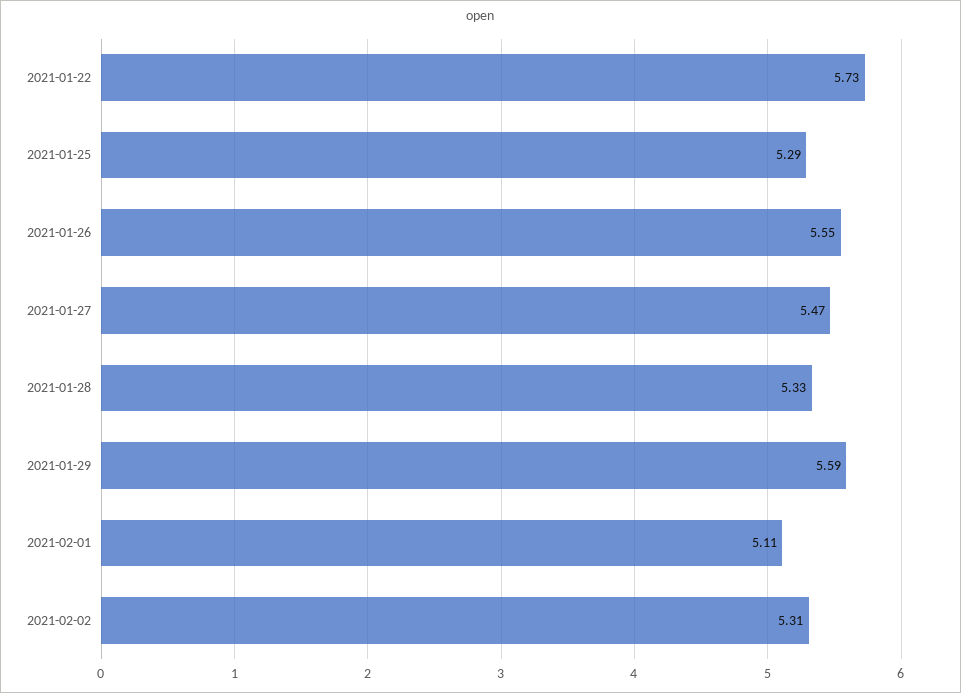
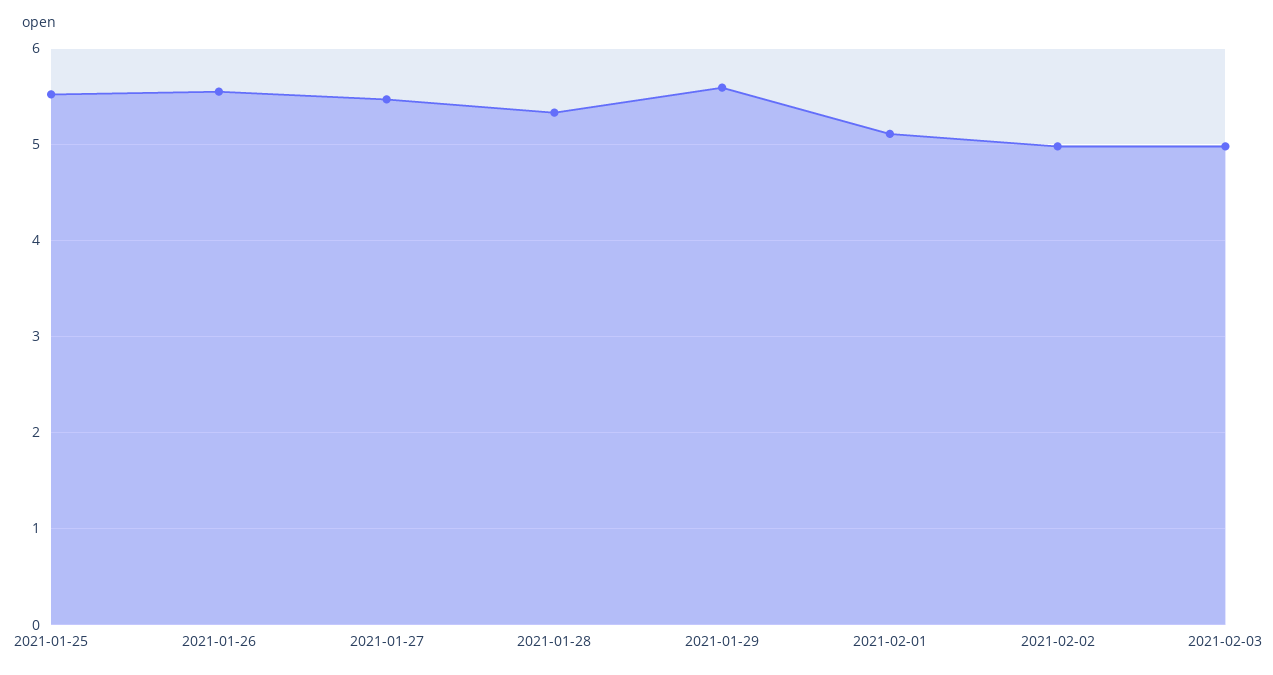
2021-01-22: 5.73 -> none
2021-01-25: 5.29 -> 5.5
2021-02-02: 5.31 -> 5
2021-02-03: none -> 5

